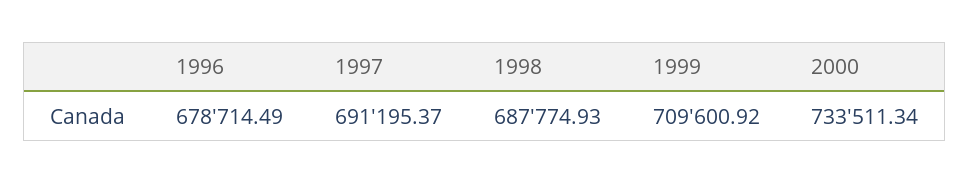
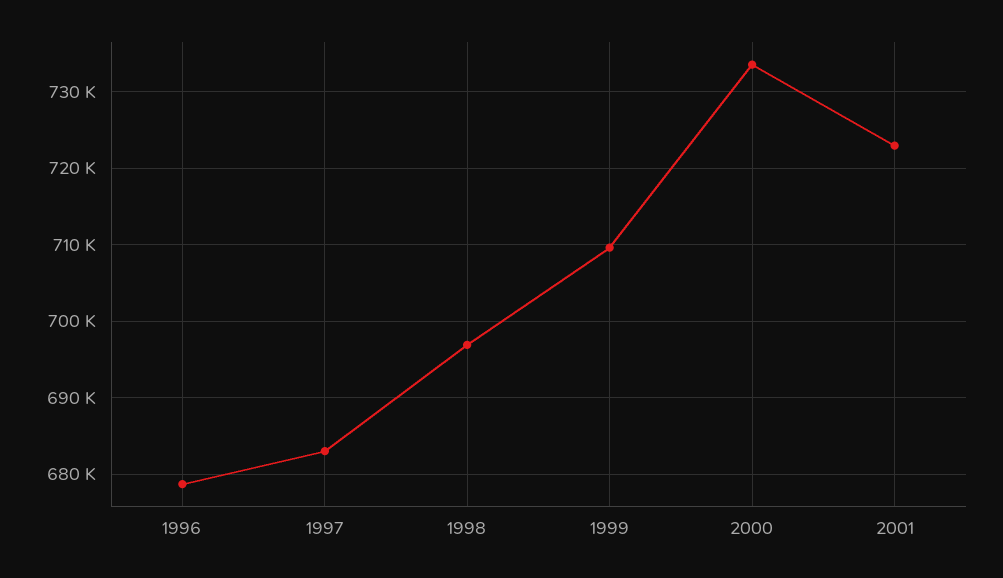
1997: 691195.37 -> 683000
1998: 687774.93 -> 697000
2001: none -> 723000

